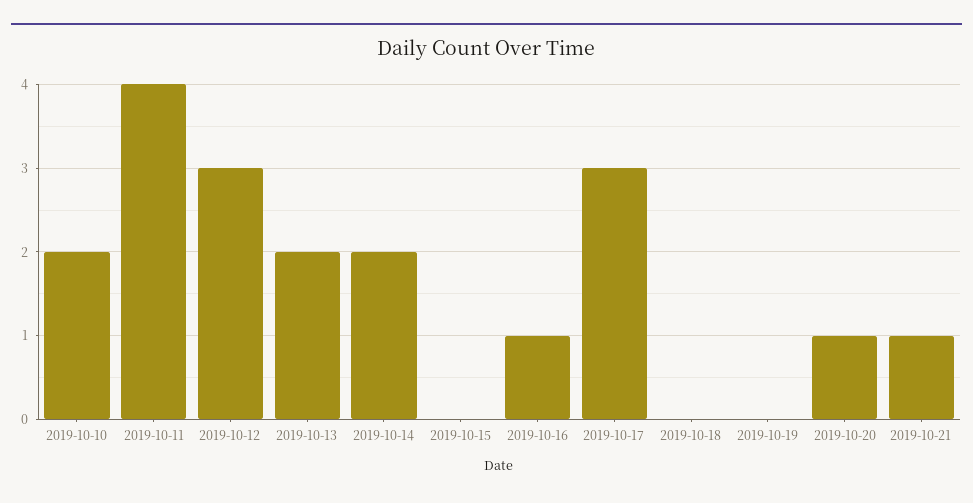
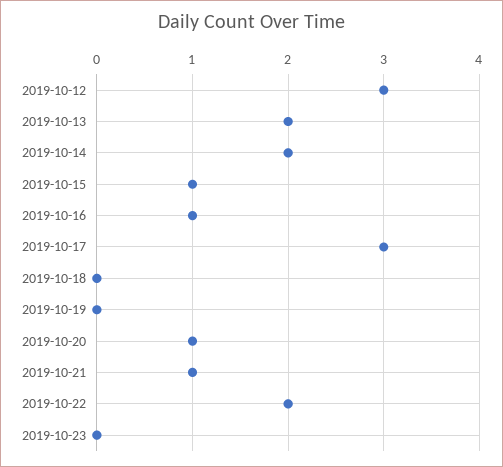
2019-10-10: 2 -> none
2019-10-11: 4 -> none
2019-10-15: 0 -> 1
2019-10-22: none -> 2
2019-10-23: none -> 0

